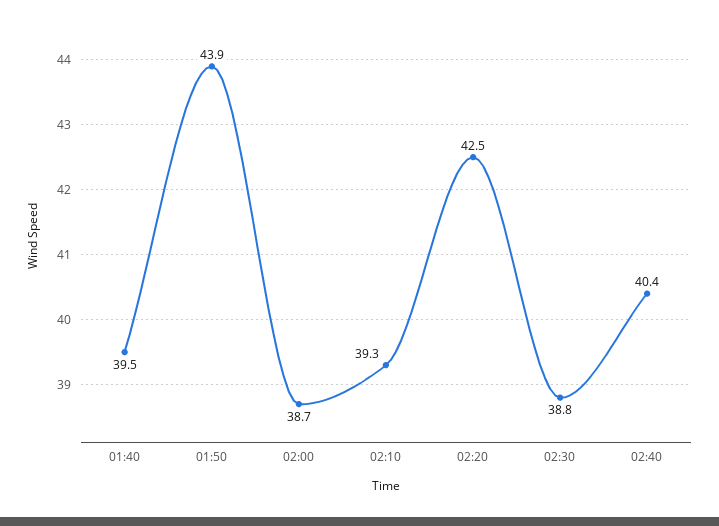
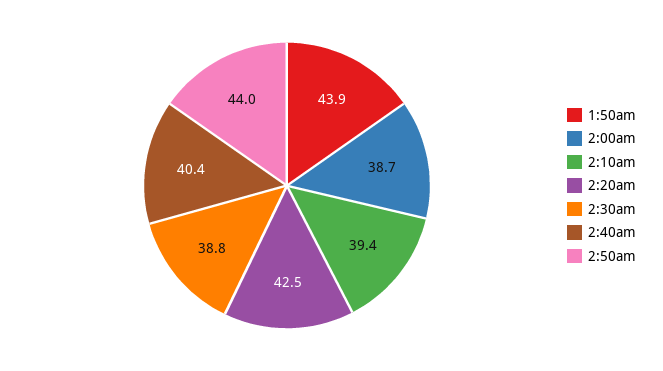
01:40: 39.5 -> none
02:10: 39.3 -> 39.4
2:50am: none -> 44

